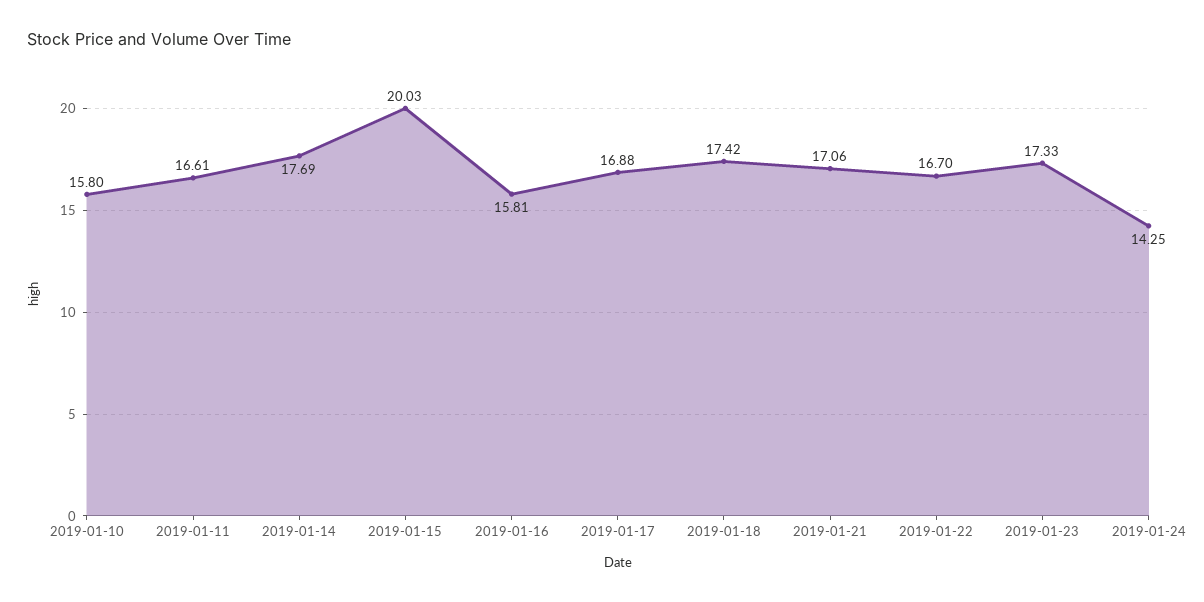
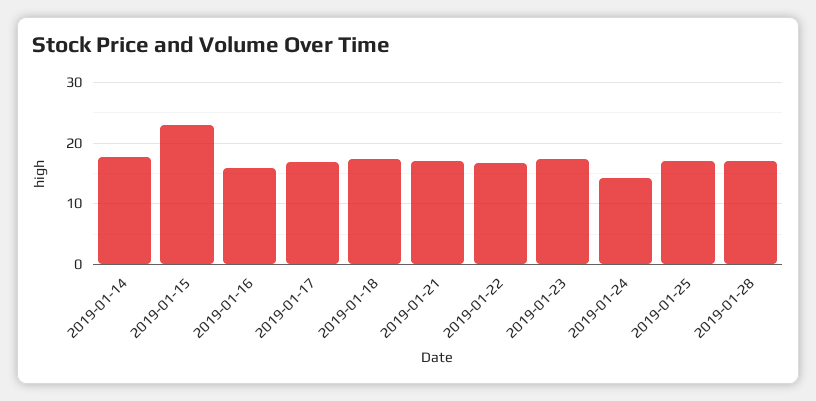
2019-01-10: 15.8 -> none
2019-01-11: 16.61 -> none
2019-01-15: 20.03 -> 23
2019-01-25: none -> 17
2019-01-28: none -> 17

